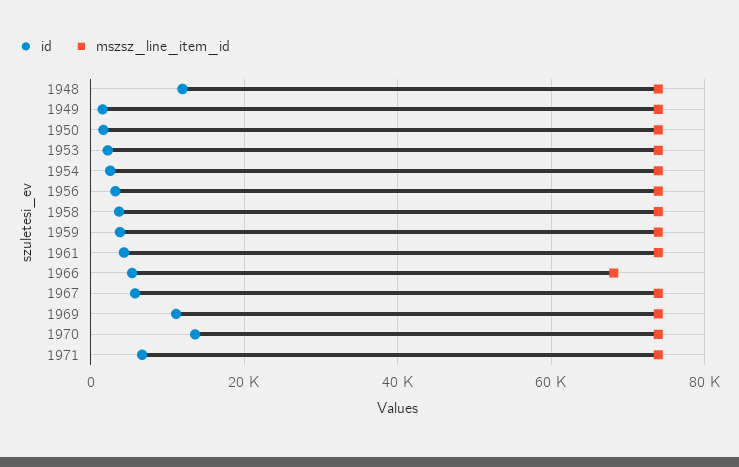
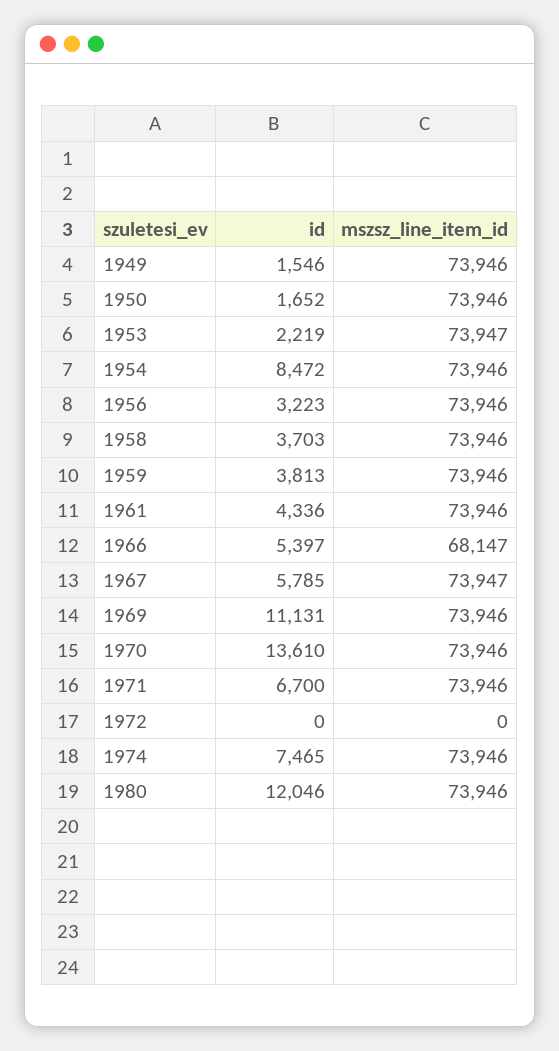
id, 1948: 12000 -> none
mszsz_line_item_id, 1948: 74000 -> none
id, 1954: 2000 -> 8472
id, 1972: none -> 0
mszsz_line_item_id, 1972: none -> 0
id, 1974: none -> 7465
mszsz_line_item_id, 1974: none -> 73946
id, 1980: none -> 12046
mszsz_line_item_id, 1980: none -> 73946

